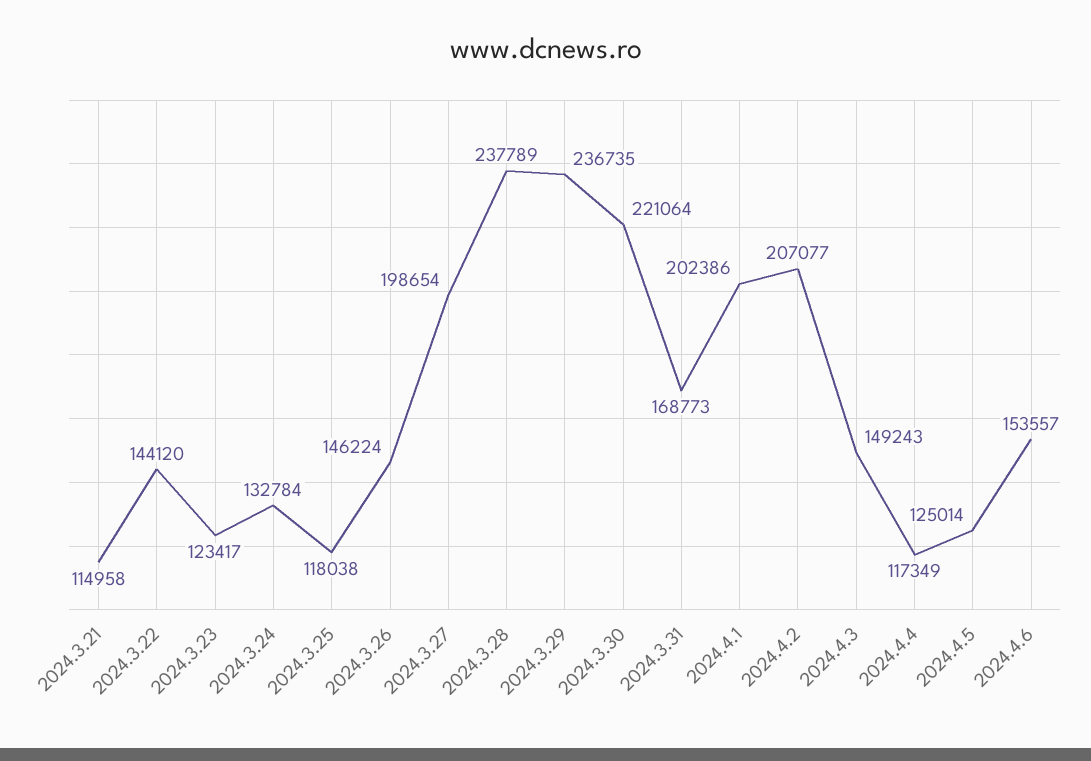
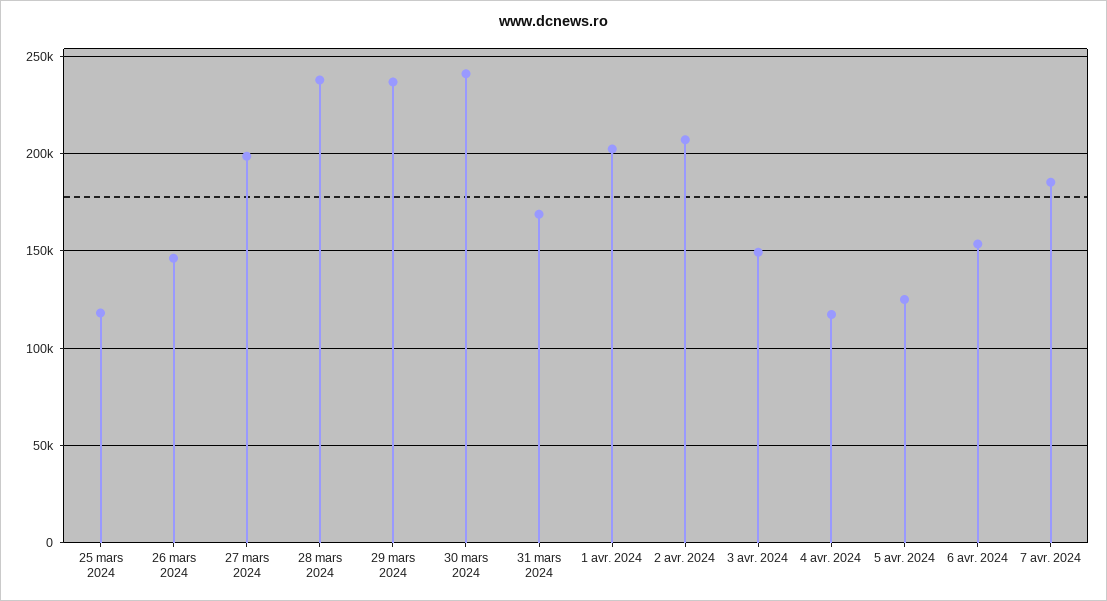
2024.3.21: 114958 -> none
2024.3.22: 144120 -> none
2024.3.23: 123417 -> none
2024.3.24: 132784 -> none
2024.3.30: 221064 -> 240000
7 avr. 2024: none -> 185000

